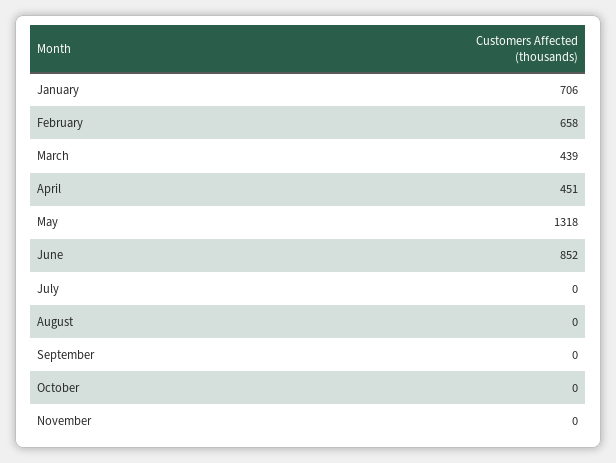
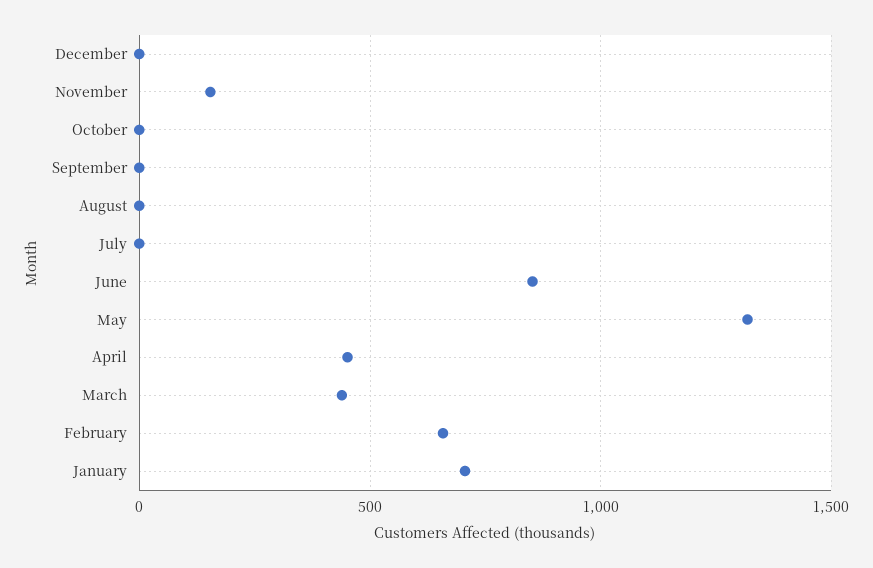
November: 0 -> 150
December: none -> 0

